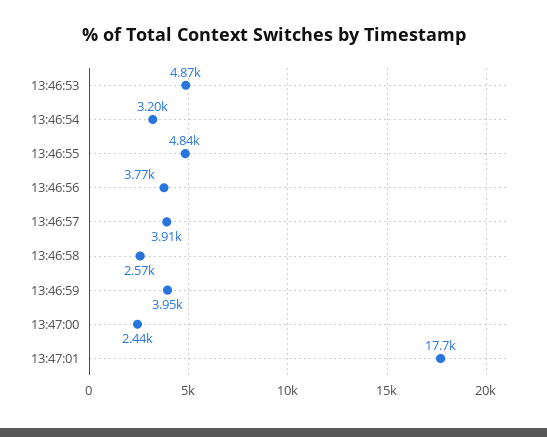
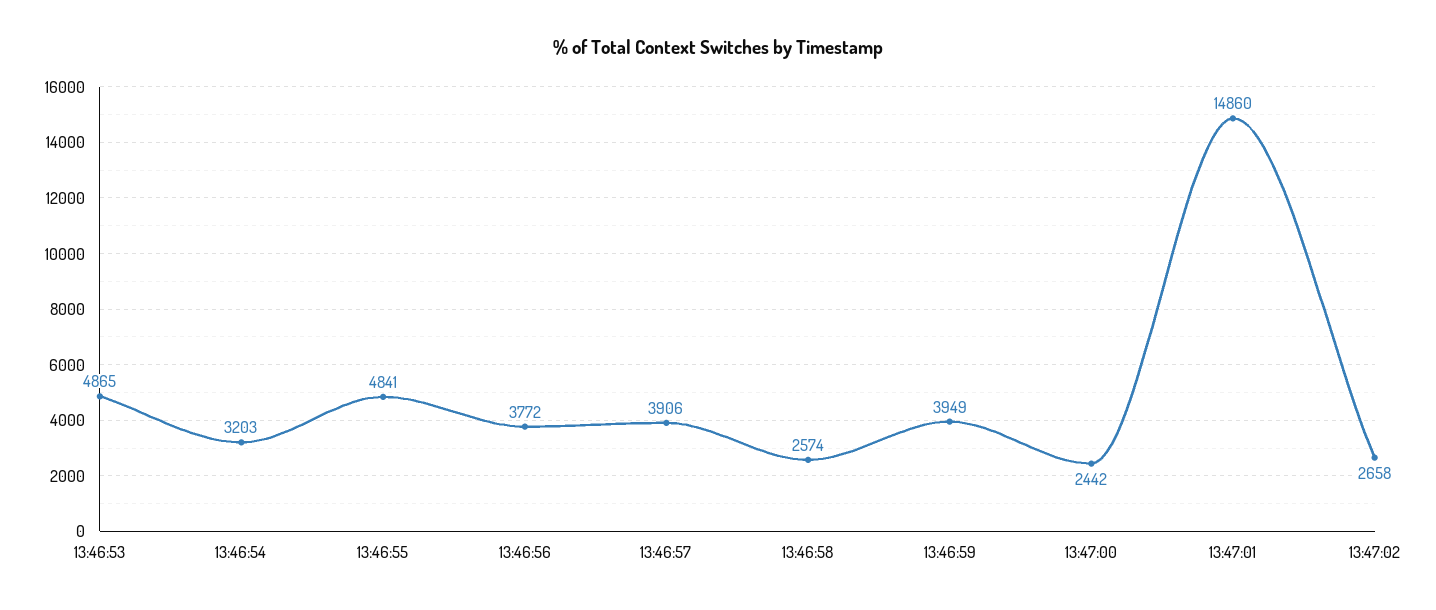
13:47:01: 17700 -> 14860
13:47:02: none -> 2658

